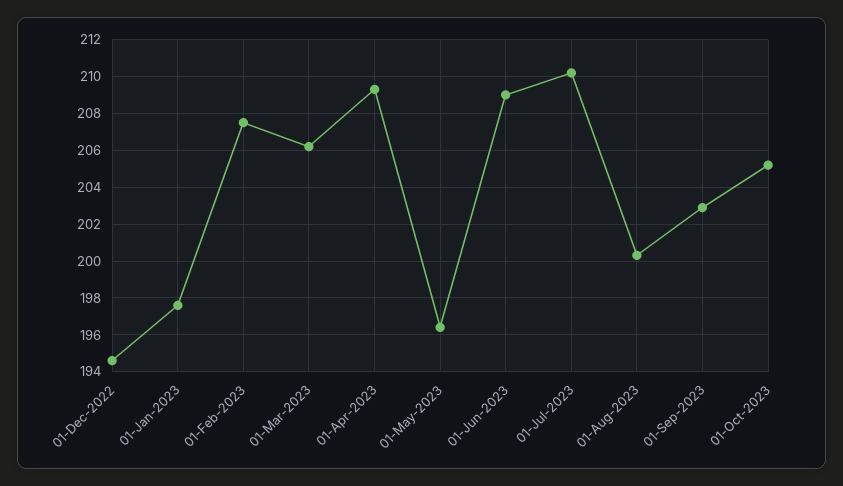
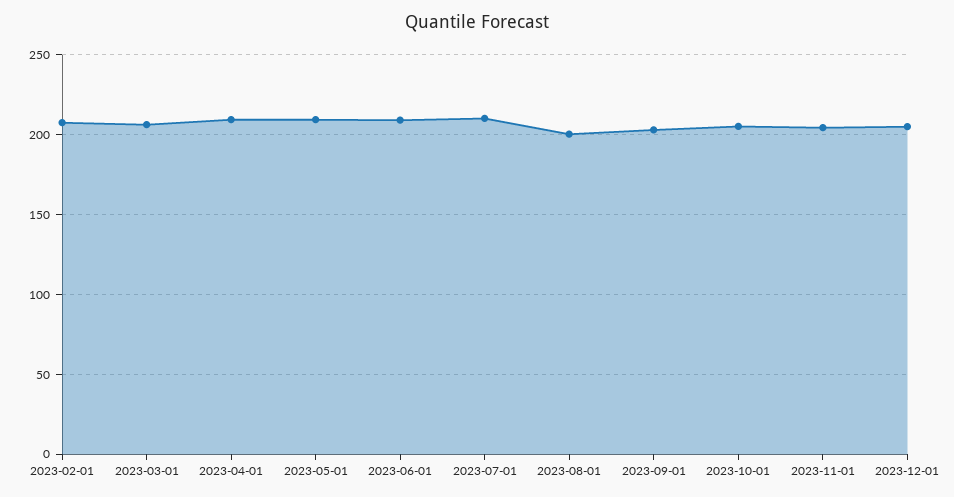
01-Dec-2022: 194.5 -> none
01-Jan-2023: 197.5 -> none
01-May-2023: 196.5 -> 210
2023-11-01: none -> 205
2023-12-01: none -> 205

